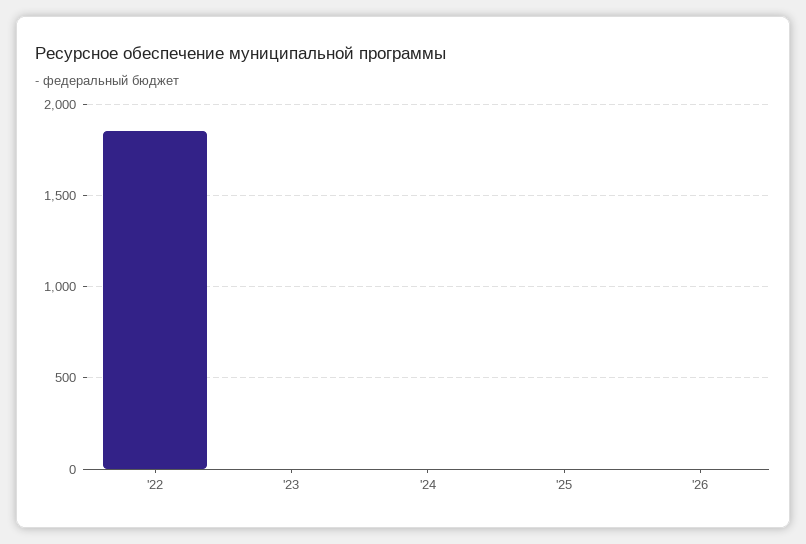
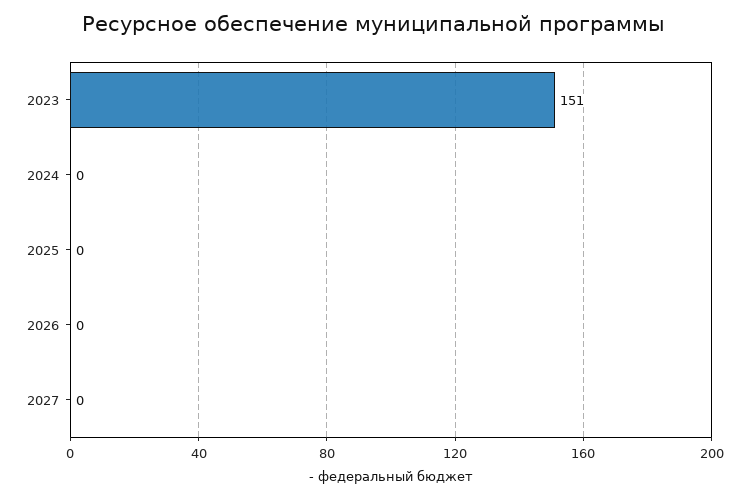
'22: 1850 -> none
'23: 0 -> 151
2027: none -> 0

